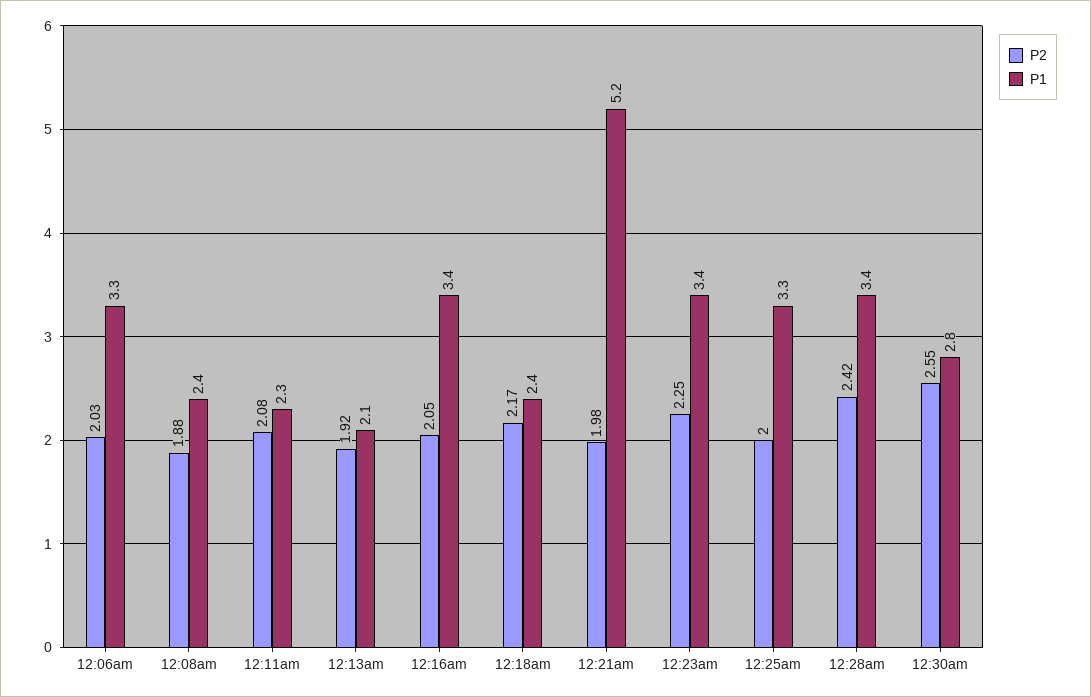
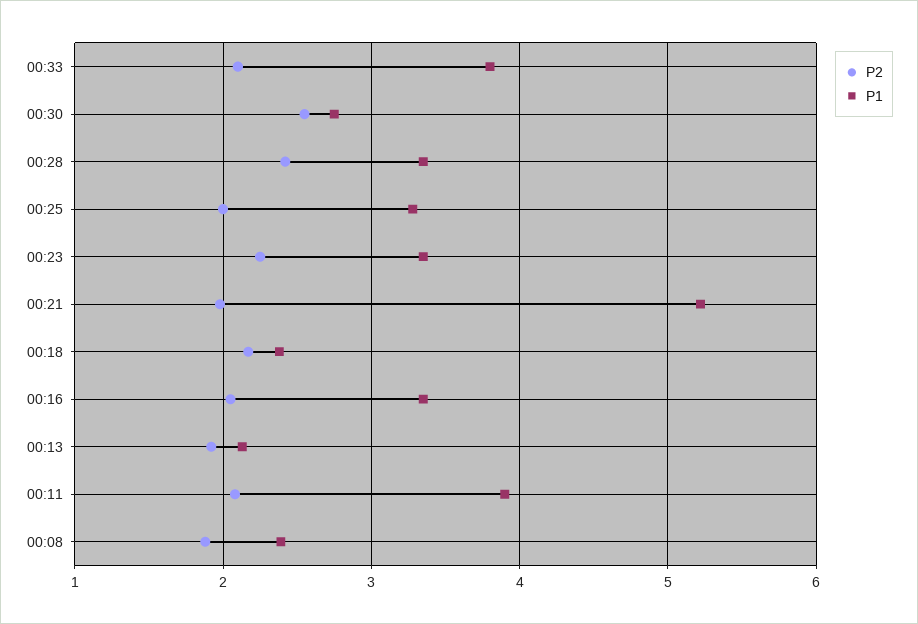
P2, 12:06am: 2.03 -> none
P1, 12:06am: 3.3 -> none
P1, 12:11am: 2.3 -> 3.9
P2, 00:33: none -> 2.1
P1, 00:33: none -> 3.8

